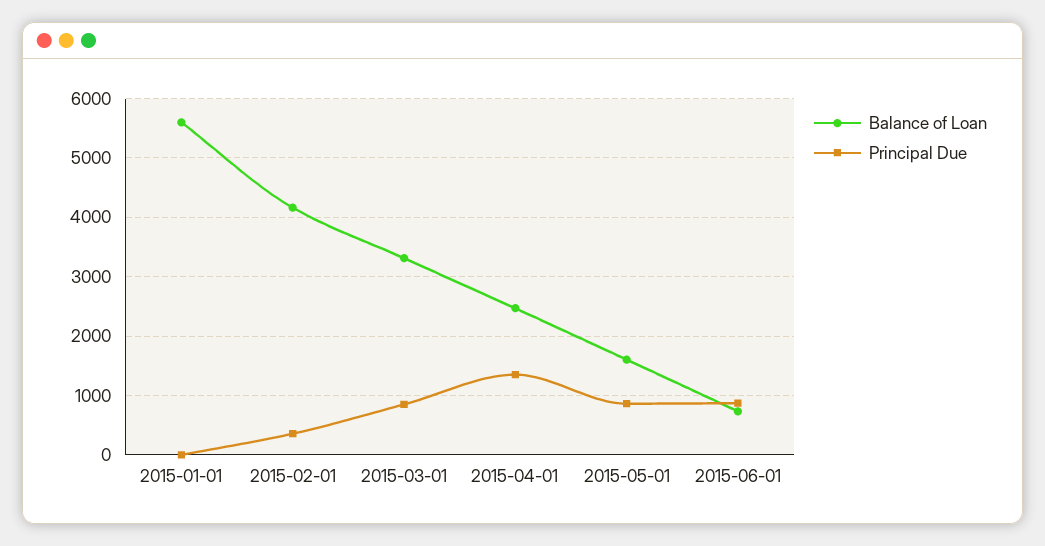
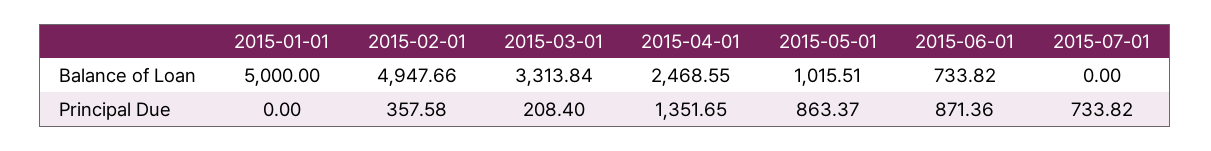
Balance of Loan, 2015-01-01: 5600 -> 5000
Balance of Loan, 2015-02-01: 4200 -> 4947.66
Principal Due, 2015-03-01: 800 -> 208.4
Balance of Loan, 2015-05-01: 1600 -> 1015.51
Balance of Loan, 2015-07-01: none -> 0
Principal Due, 2015-07-01: none -> 733.82

